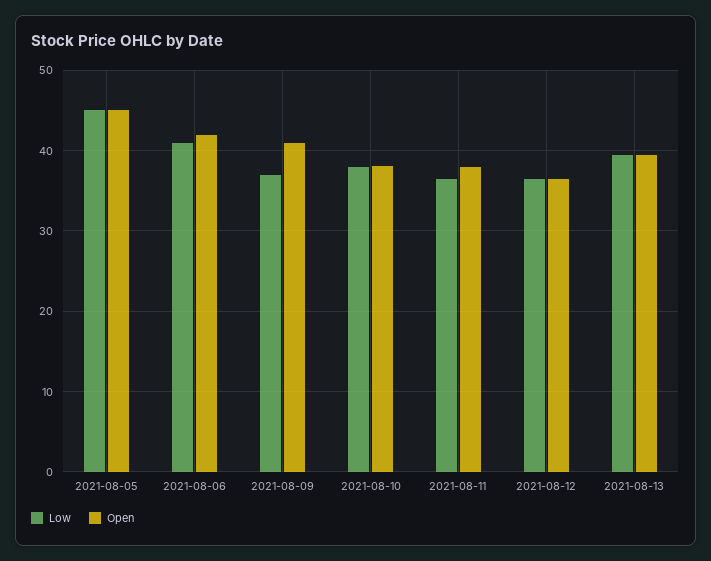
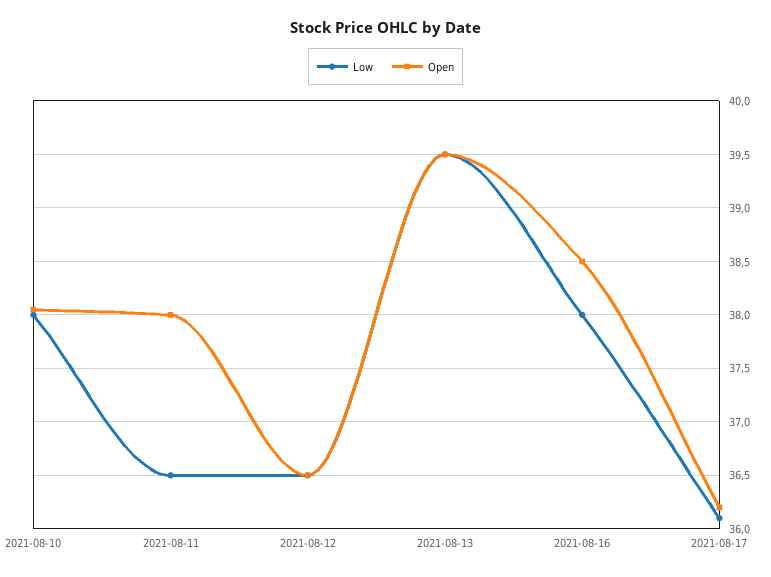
Low, 2021-08-05: 45 -> none
Open, 2021-08-05: 45 -> none
Low, 2021-08-06: 41 -> none
Open, 2021-08-06: 42 -> none
Low, 2021-08-09: 37 -> none
Open, 2021-08-09: 41 -> none
Low, 2021-08-16: none -> 38
Open, 2021-08-16: none -> 38.5
Low, 2021-08-17: none -> 36.1
Open, 2021-08-17: none -> 36.2

